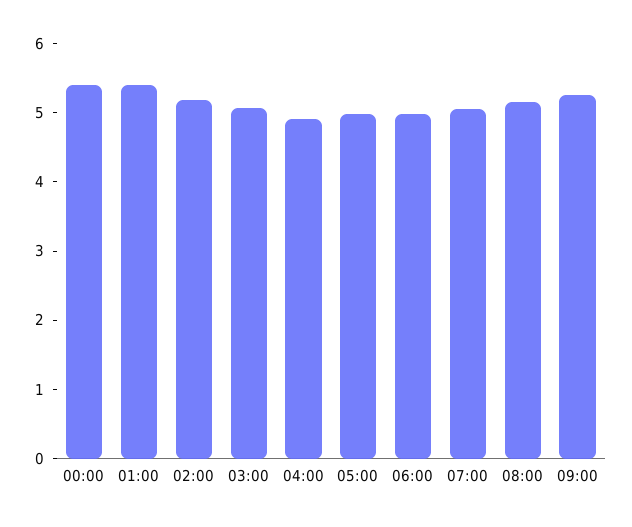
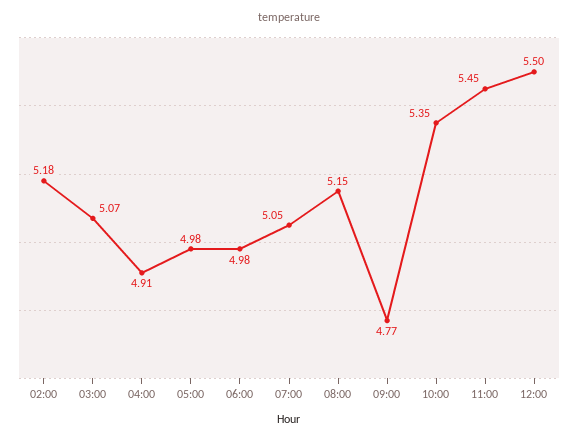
00:00: 5.4 -> none
01:00: 5.4 -> none
09:00: 5.2 -> 4.77
10:00: none -> 5.35
11:00: none -> 5.45
12:00: none -> 5.5

